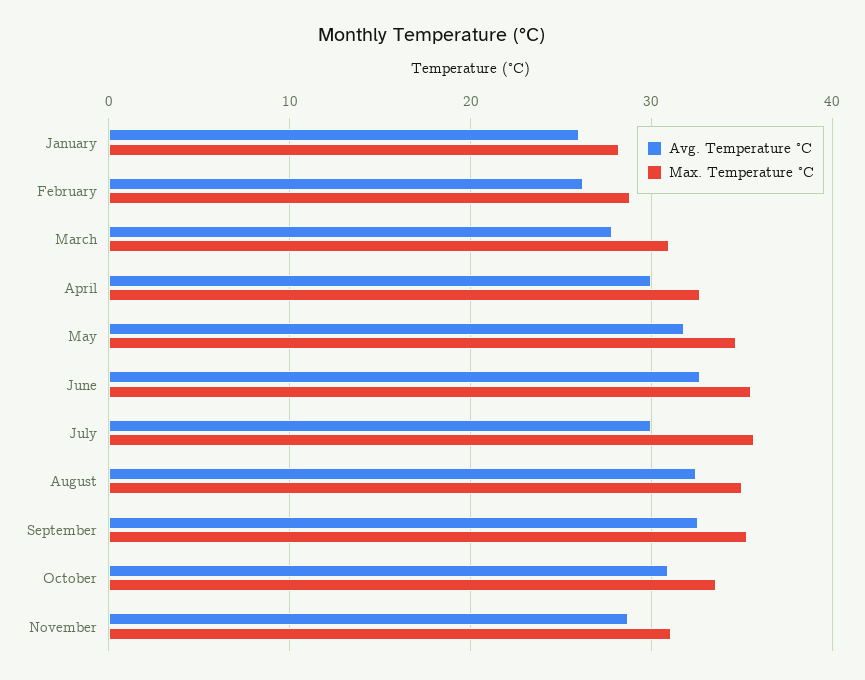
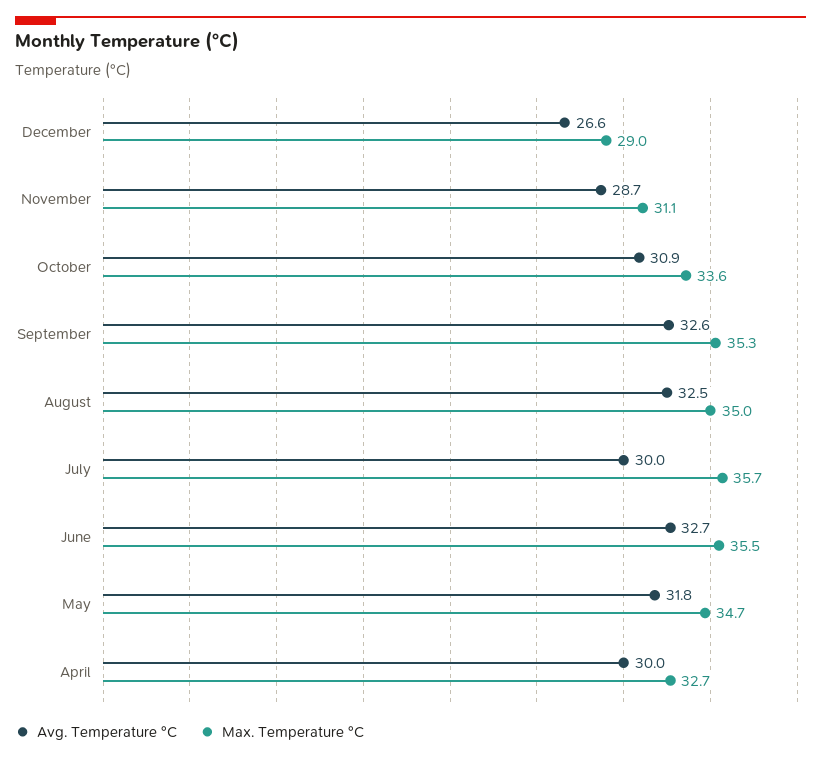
Avg. Temperature °C, January: 26 -> none
Max. Temperature °C, January: 28 -> none
Avg. Temperature °C, February: 26 -> none
Max. Temperature °C, February: 29 -> none
Avg. Temperature °C, March: 28 -> none
Max. Temperature °C, March: 31 -> none
Avg. Temperature °C, December: none -> 26.6
Max. Temperature °C, December: none -> 29

